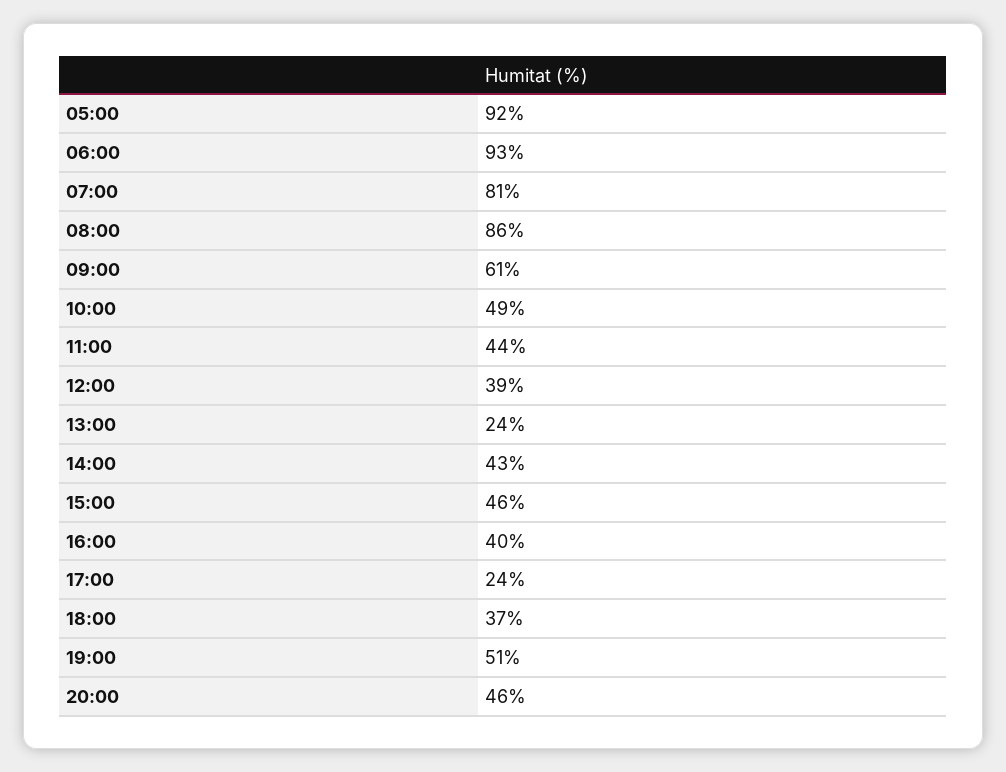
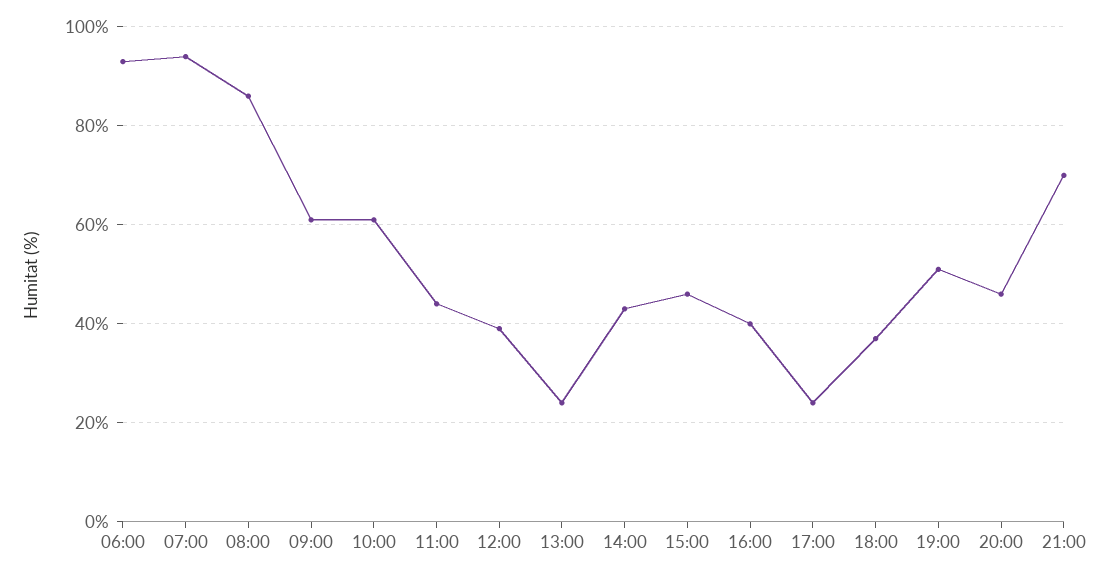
05:00: 92 -> none
07:00: 81 -> 95
10:00: 49 -> 60
21:00: none -> 70

